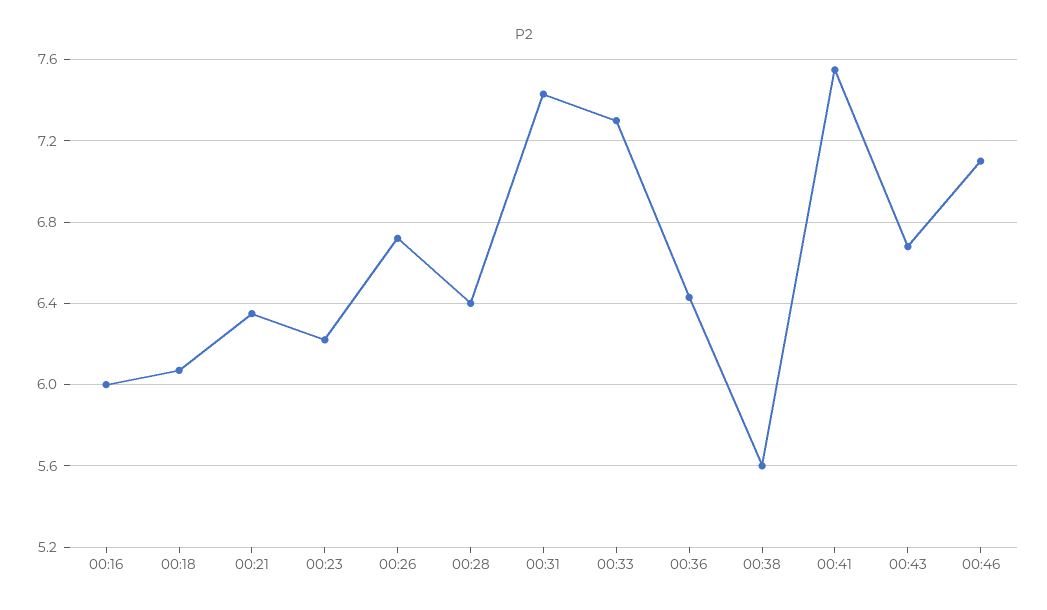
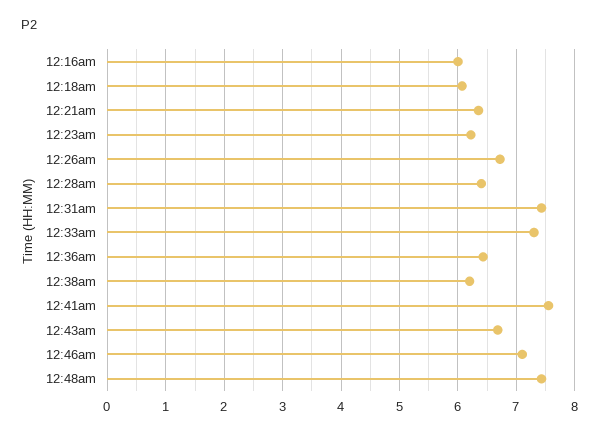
00:38: 5.6 -> 6.2
12:48am: none -> 7.4

